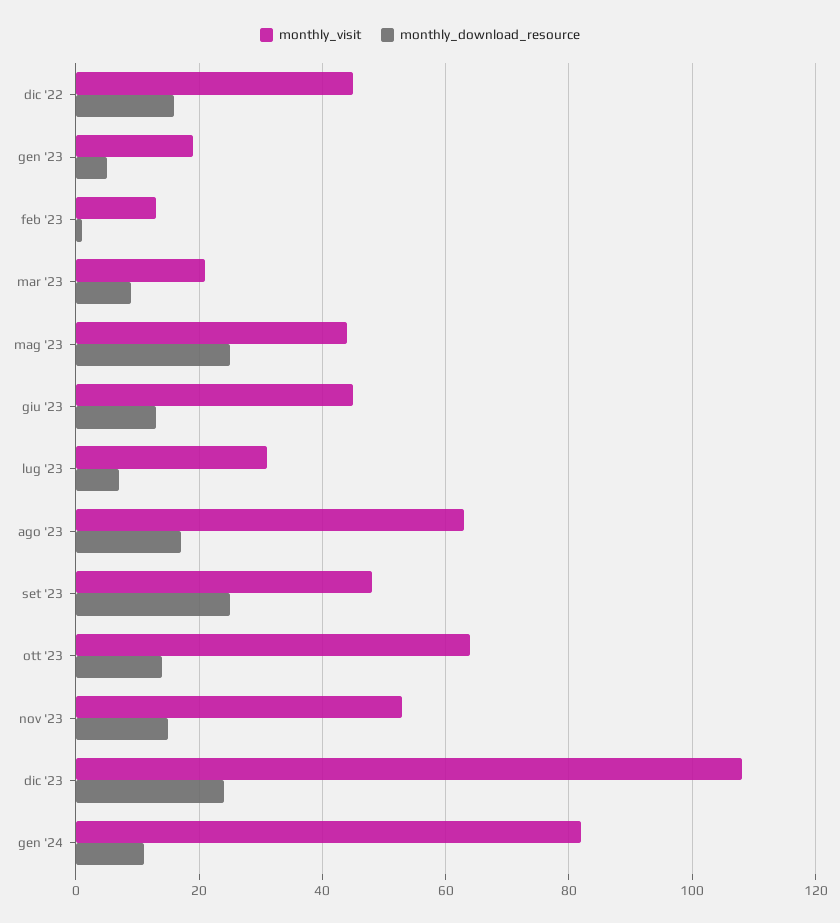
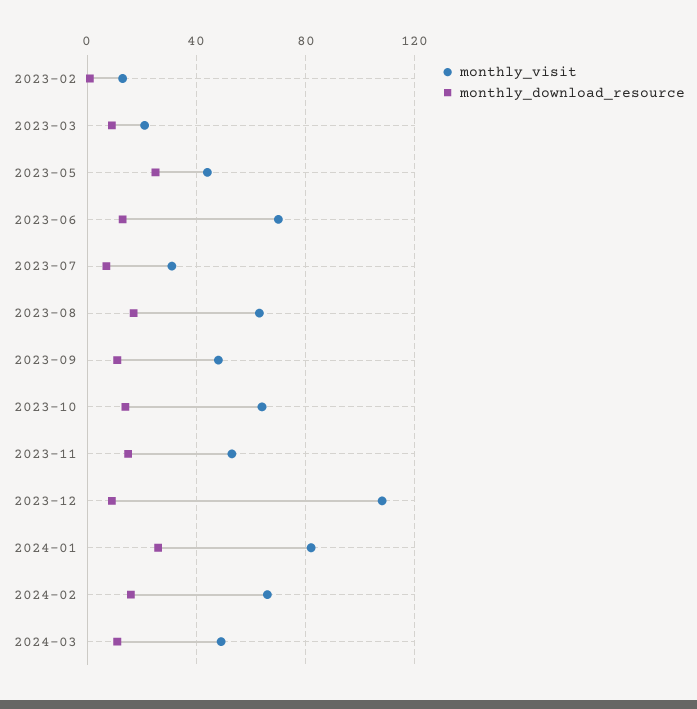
monthly_visit, dic '22: 45 -> none
monthly_download_resource, dic '22: 15 -> none
monthly_visit, gen '23: 20 -> none
monthly_download_resource, gen '23: 5 -> none
monthly_visit, giu '23: 45 -> 70
monthly_download_resource, set '23: 25 -> 10
monthly_download_resource, dic '23: 25 -> 10
monthly_download_resource, gen '24: 10 -> 25
monthly_visit, 2024-02: none -> 65
monthly_download_resource, 2024-02: none -> 15
monthly_visit, 2024-03: none -> 50
monthly_download_resource, 2024-03: none -> 10

